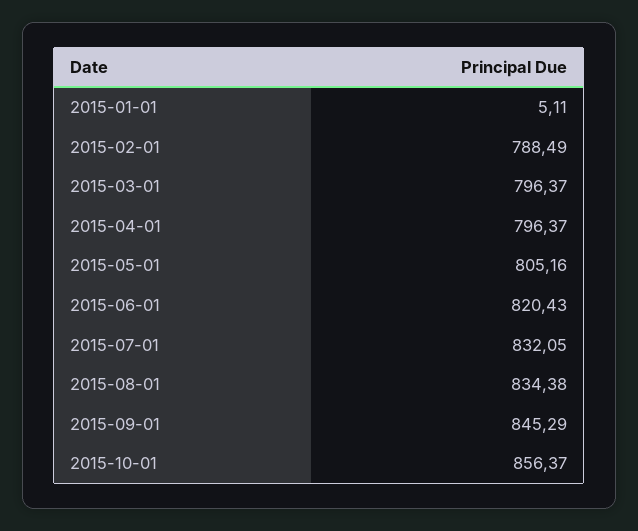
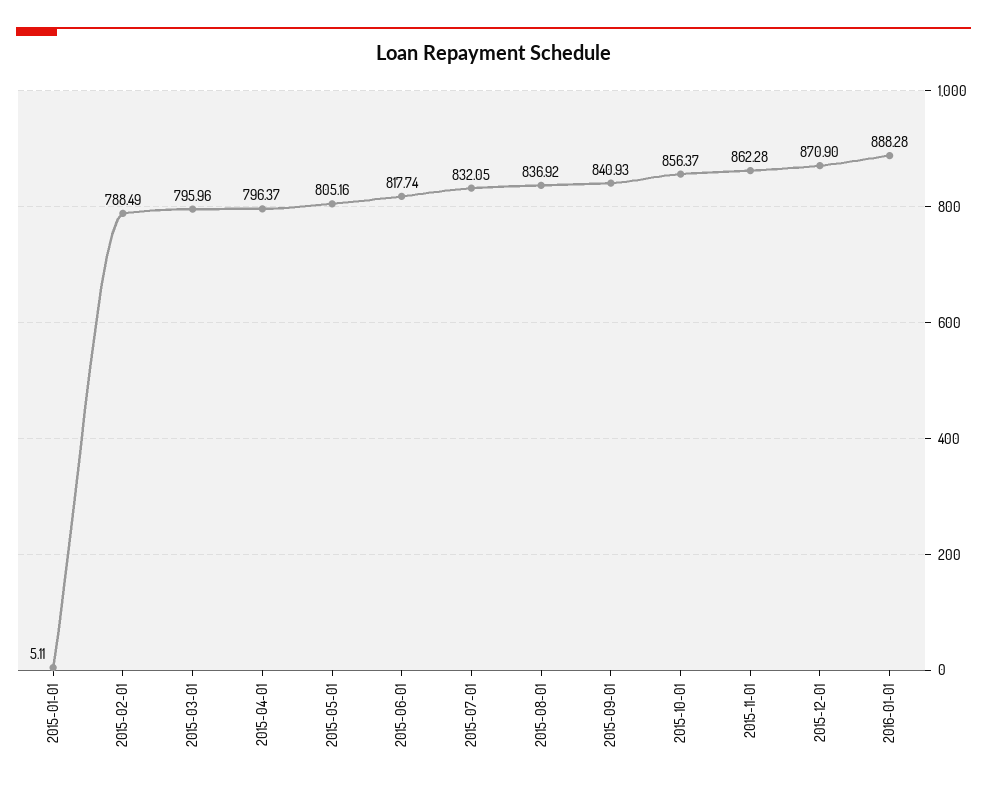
2015-03-01: 796.37 -> 795.96
2015-06-01: 820.43 -> 817.74
2015-08-01: 834.38 -> 836.92
2015-09-01: 845.29 -> 840.93
2015-11-01: none -> 862.28
2015-12-01: none -> 870.9
2016-01-01: none -> 888.28

